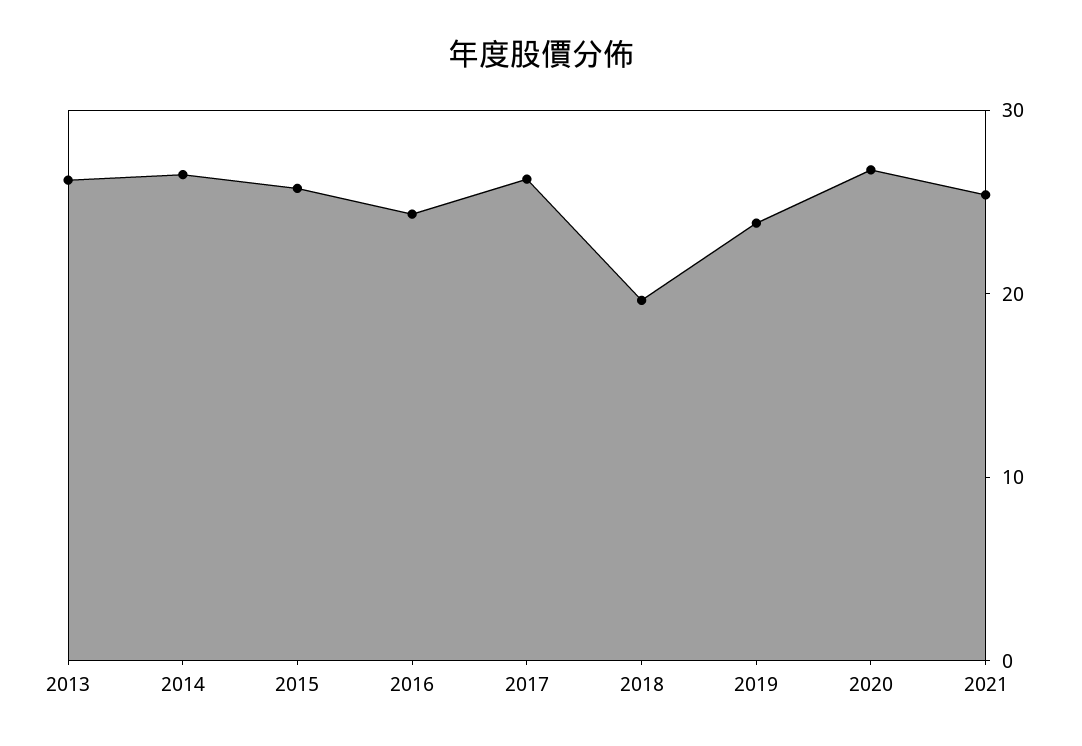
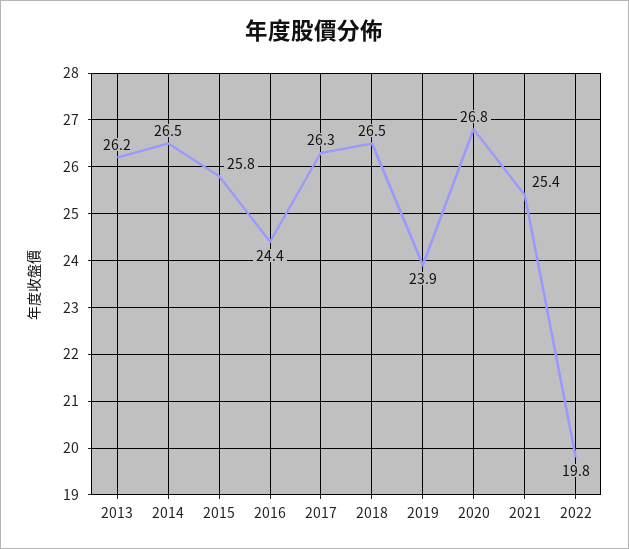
2018: 20 -> 26.5
2022: none -> 19.8

